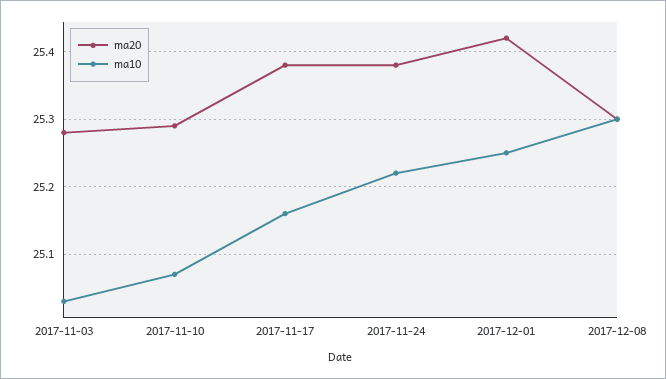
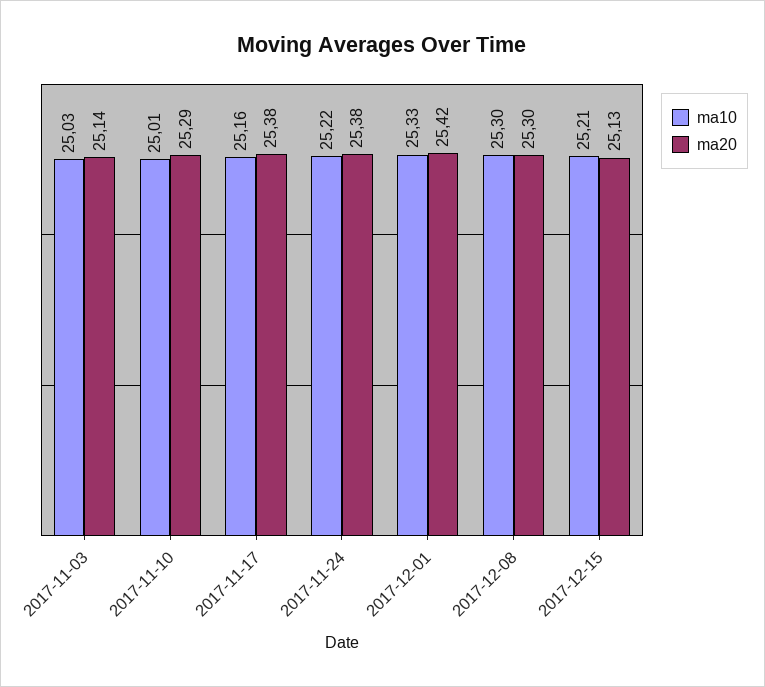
ma20, 2017-11-03: 25.28 -> 25.14
ma10, 2017-11-10: 25.07 -> 25.01
ma10, 2017-12-01: 25.25 -> 25.33
ma10, 2017-12-15: none -> 25.21
ma20, 2017-12-15: none -> 25.13

